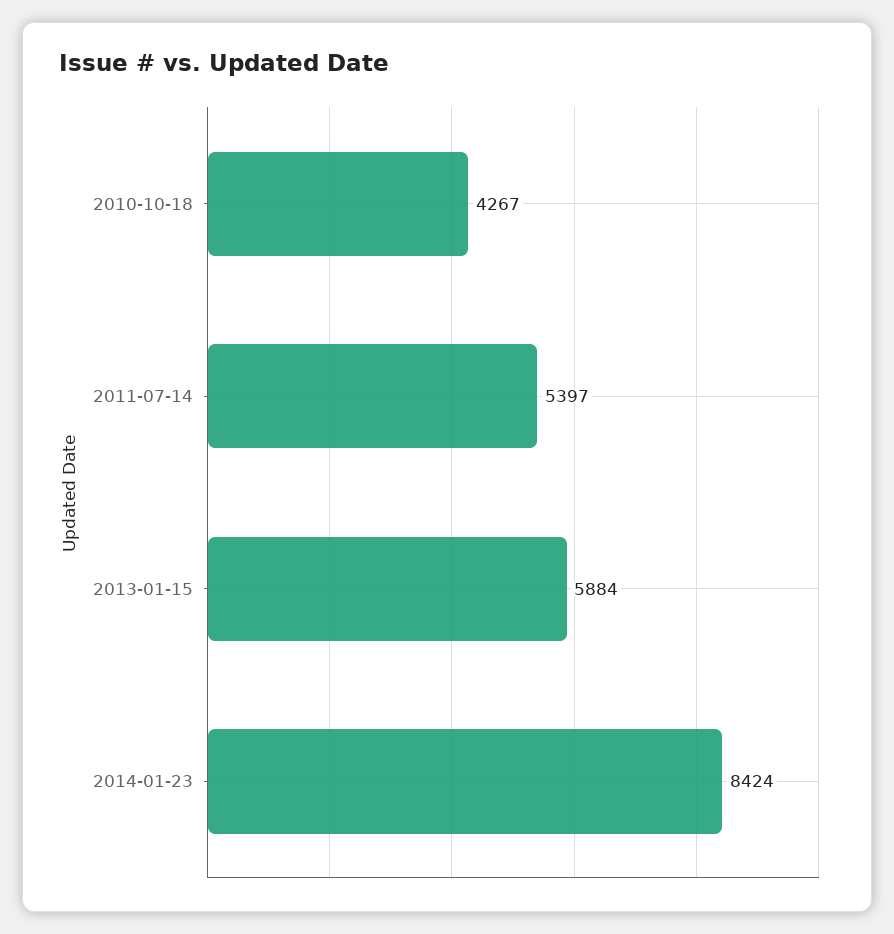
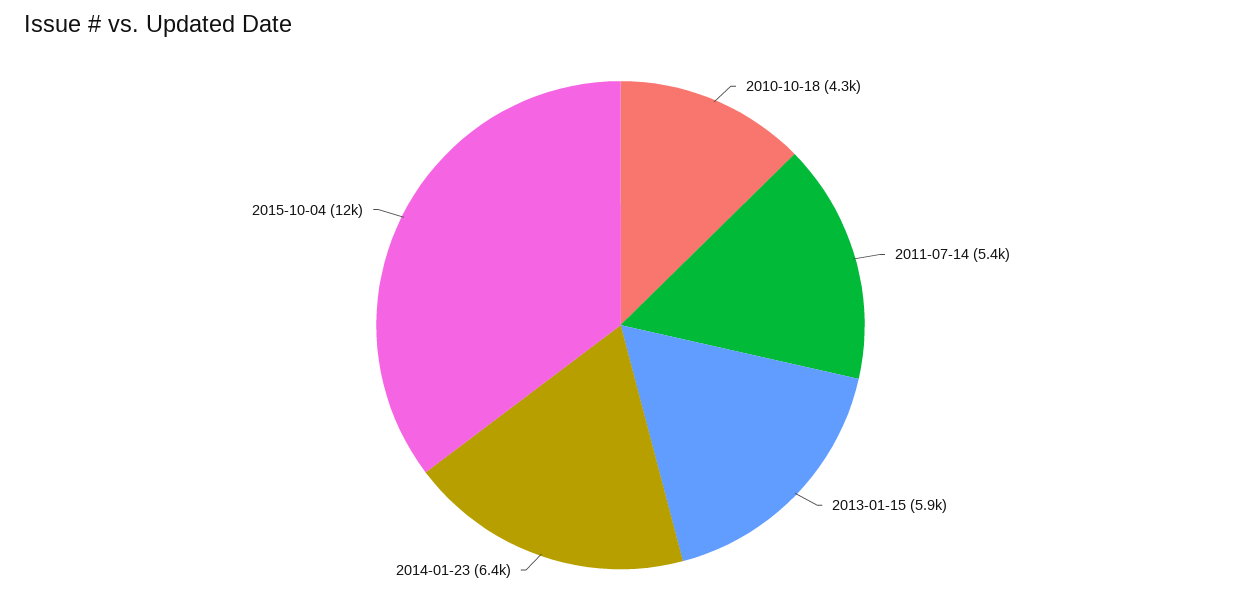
2014-01-23: 8424 -> 6400
2015-10-04: none -> 12000

